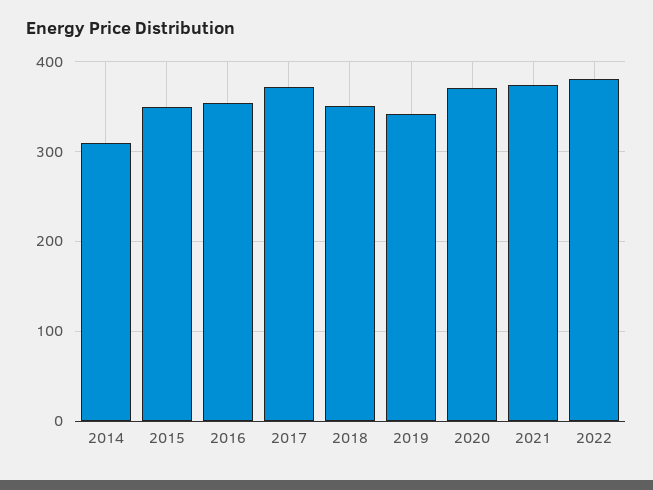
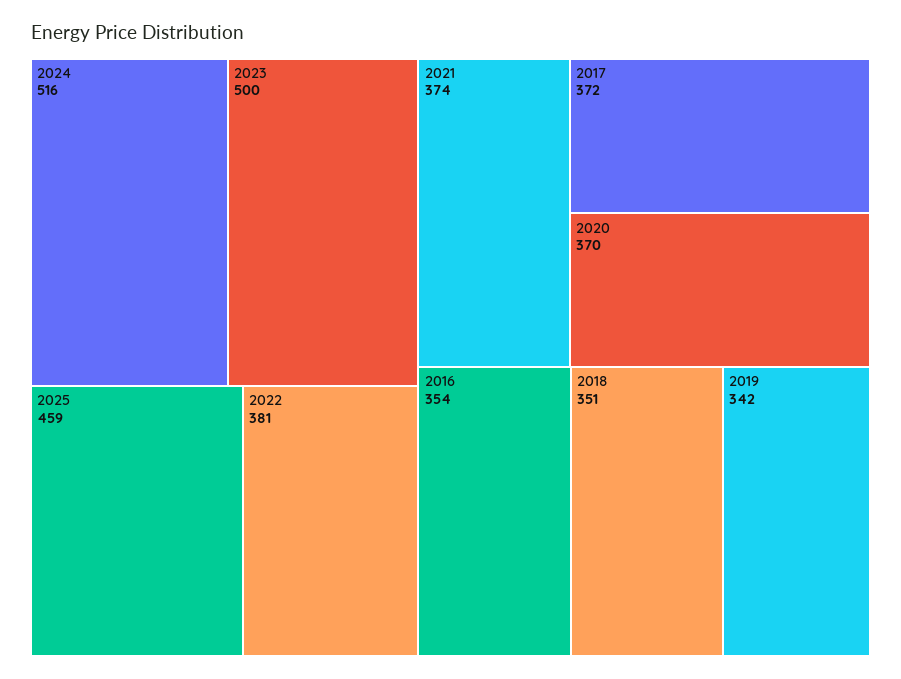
2014: 310 -> none
2015: 350 -> none
2024: none -> 516
2023: none -> 500
2025: none -> 459

